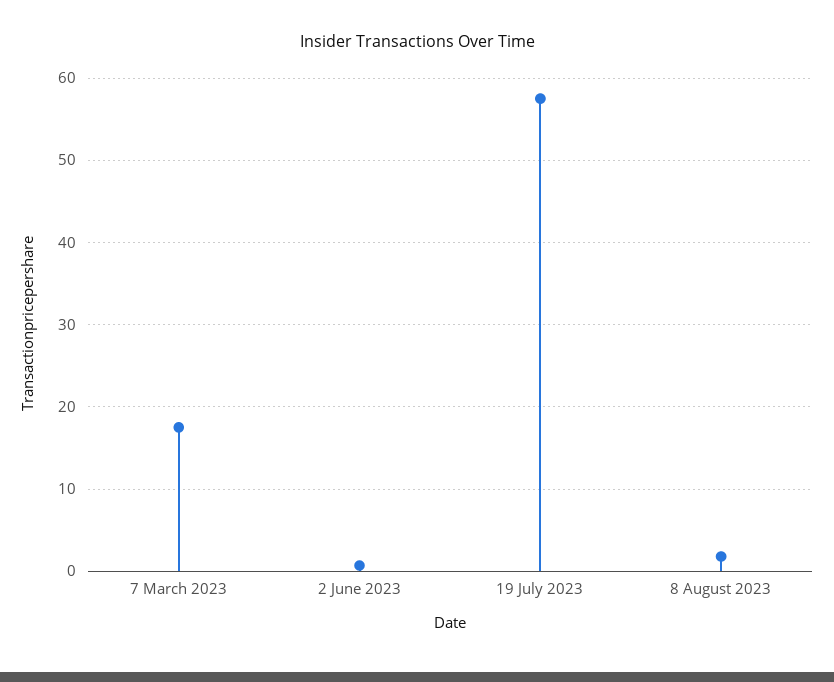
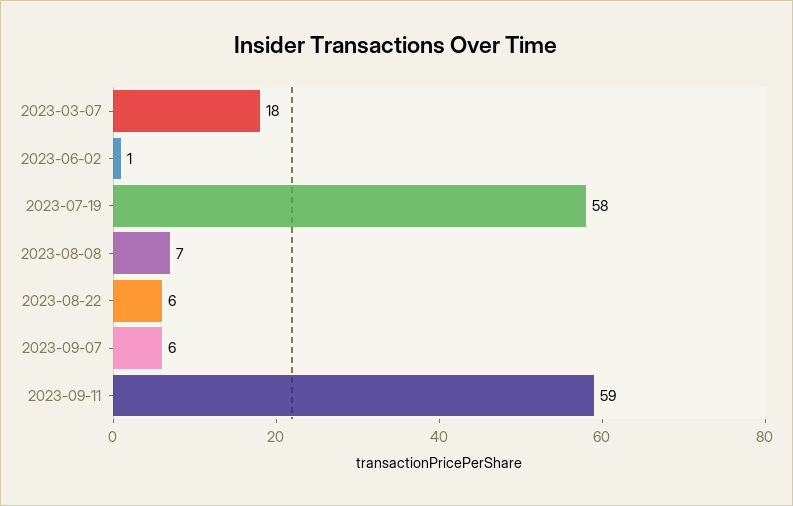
8 August 2023: 2 -> 7
2023-08-22: none -> 6
2023-09-07: none -> 6
2023-09-11: none -> 59

